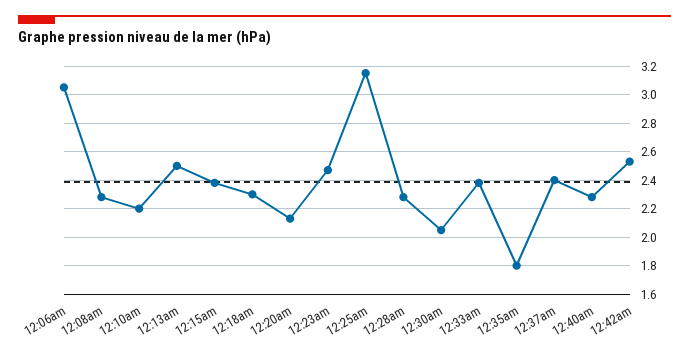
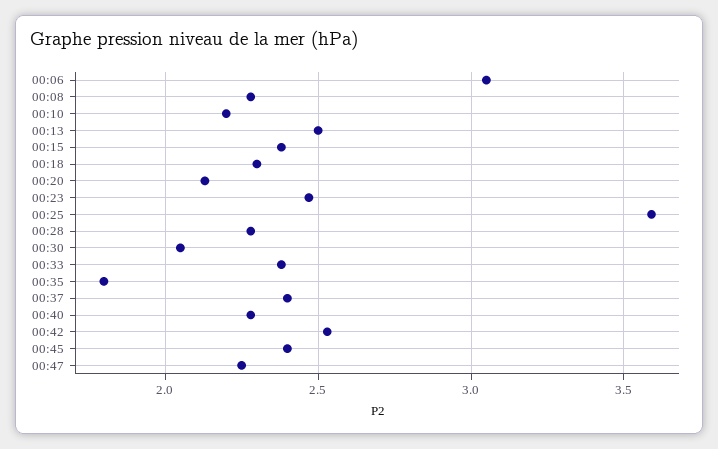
12:25am: 3.15 -> 3.6
00:45: none -> 2.4
00:47: none -> 2.25

